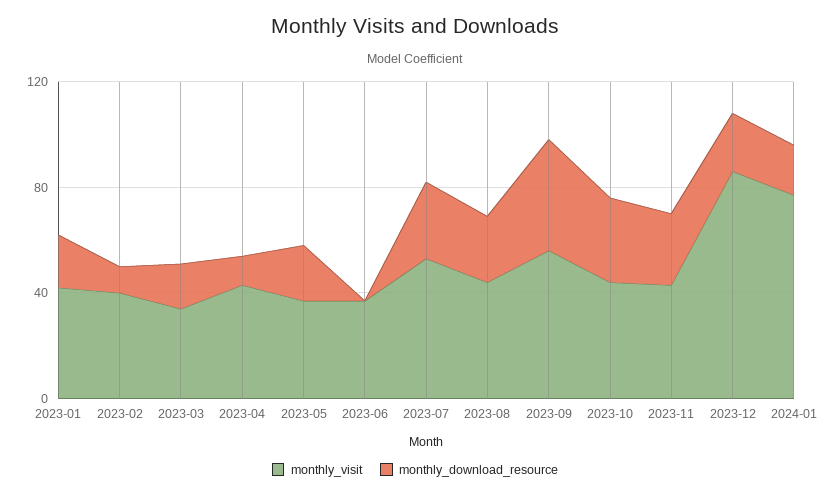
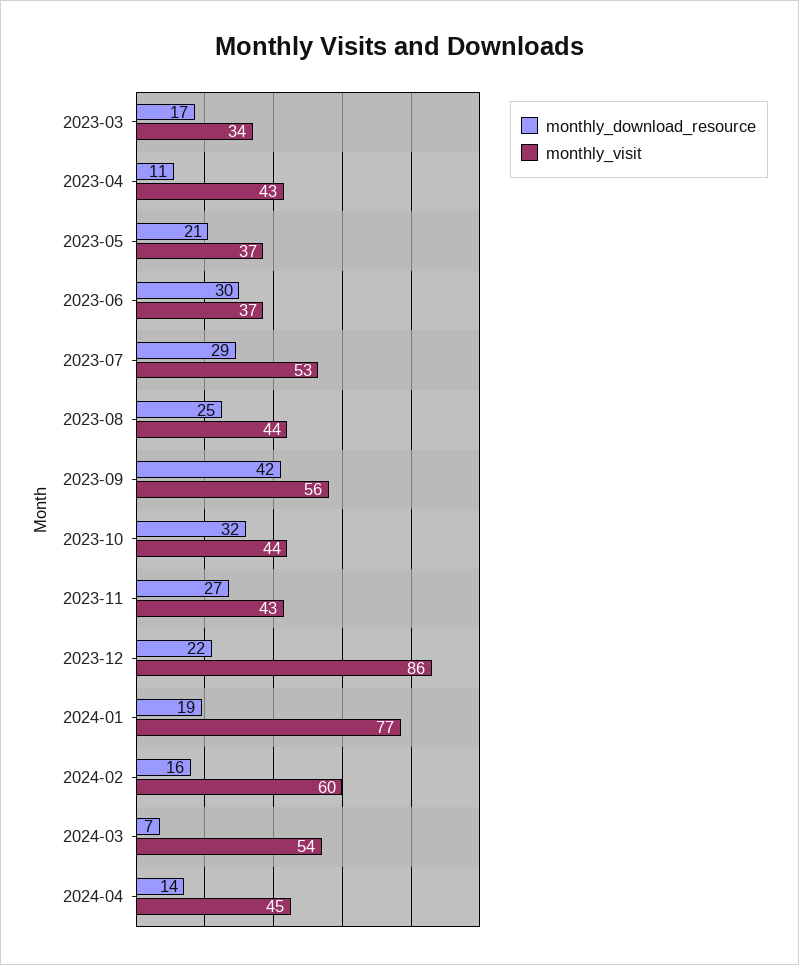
monthly_visit, 2023-01: 40 -> none
monthly_download_resource, 2023-01: 20 -> none
monthly_visit, 2023-02: 40 -> none
monthly_download_resource, 2023-02: 10 -> none
monthly_download_resource, 2023-06: 0 -> 30
monthly_download_resource, 2024-02: none -> 16
monthly_visit, 2024-02: none -> 60
monthly_download_resource, 2024-03: none -> 7
monthly_visit, 2024-03: none -> 54
monthly_download_resource, 2024-04: none -> 14
monthly_visit, 2024-04: none -> 45

